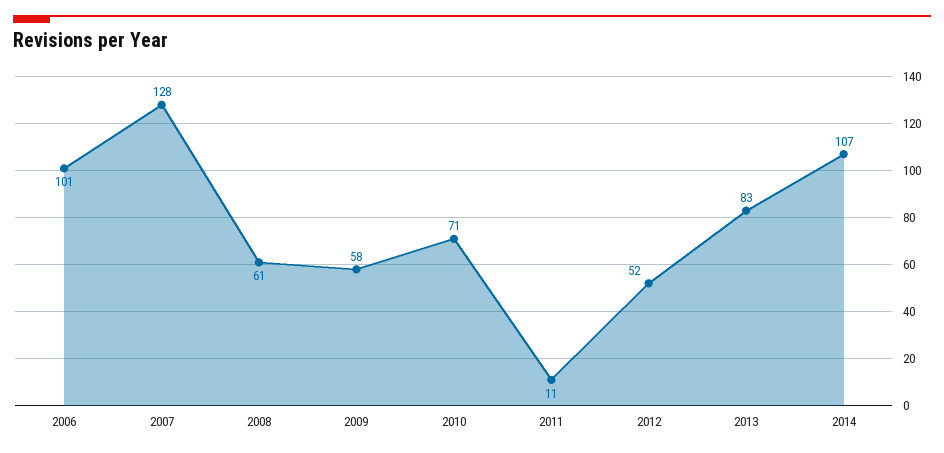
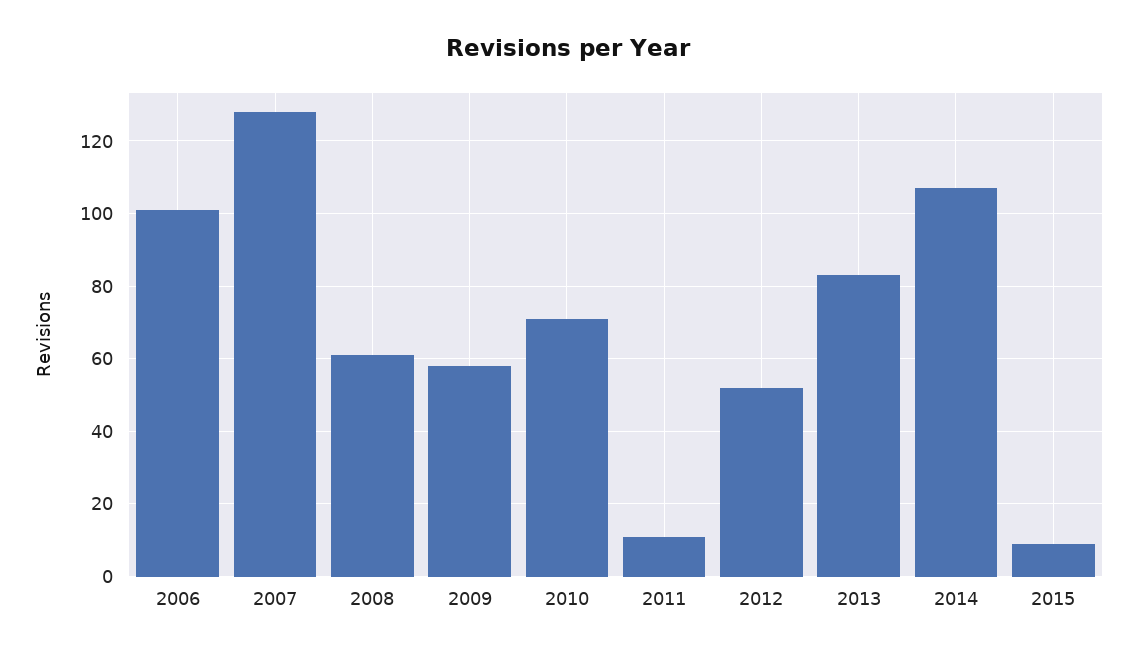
2015: none -> 10

